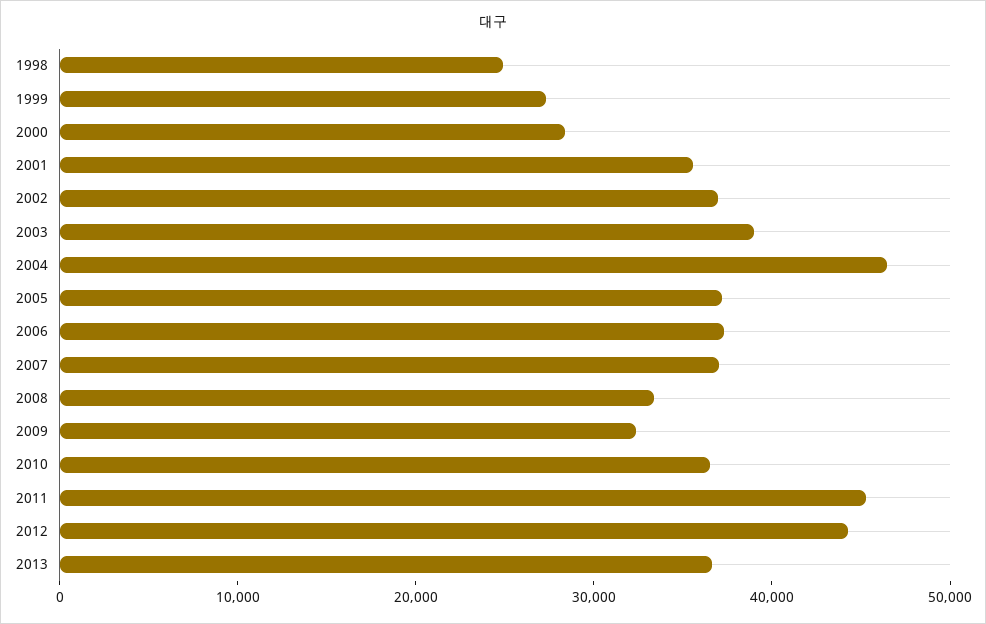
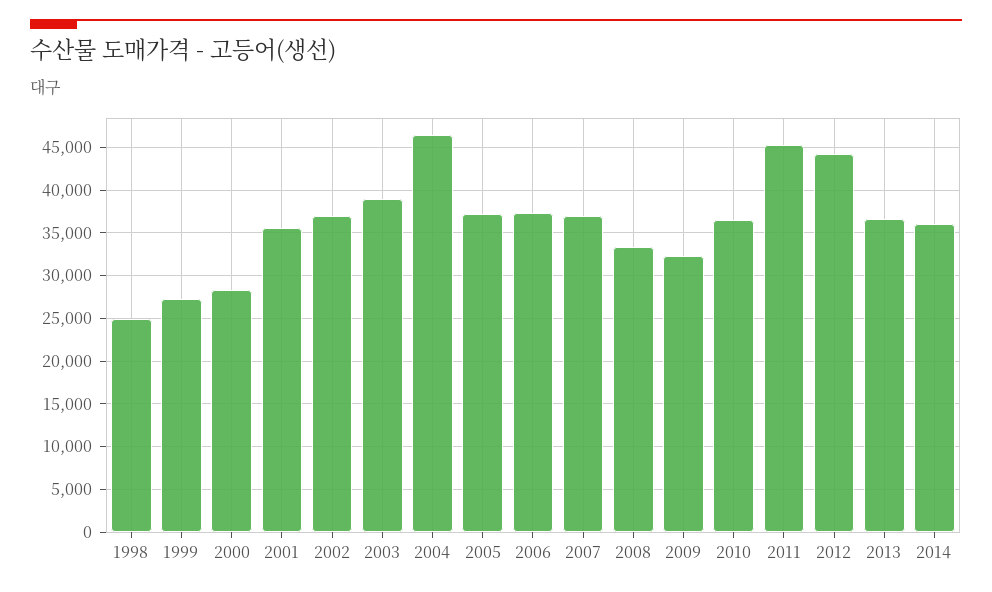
2014: none -> 36000

